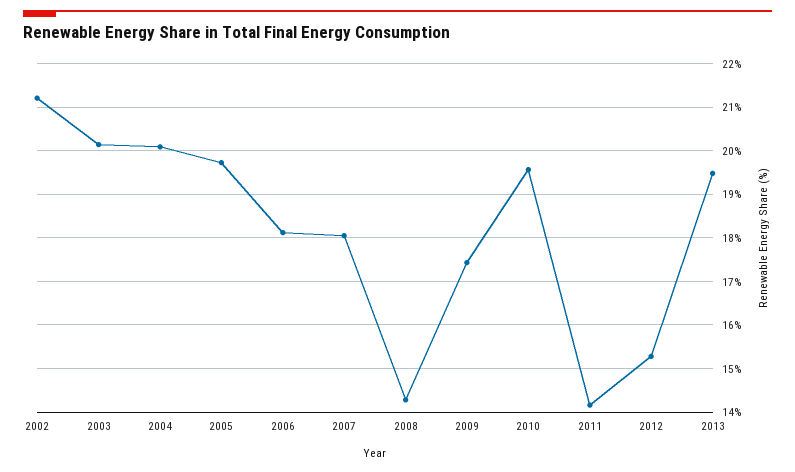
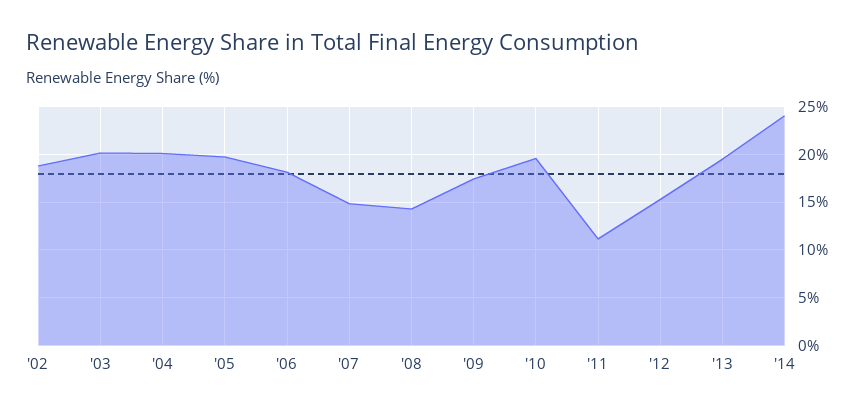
2002: 21.2 -> 19
2007: 18 -> 15
2011: 14.2 -> 11
'14: none -> 24

